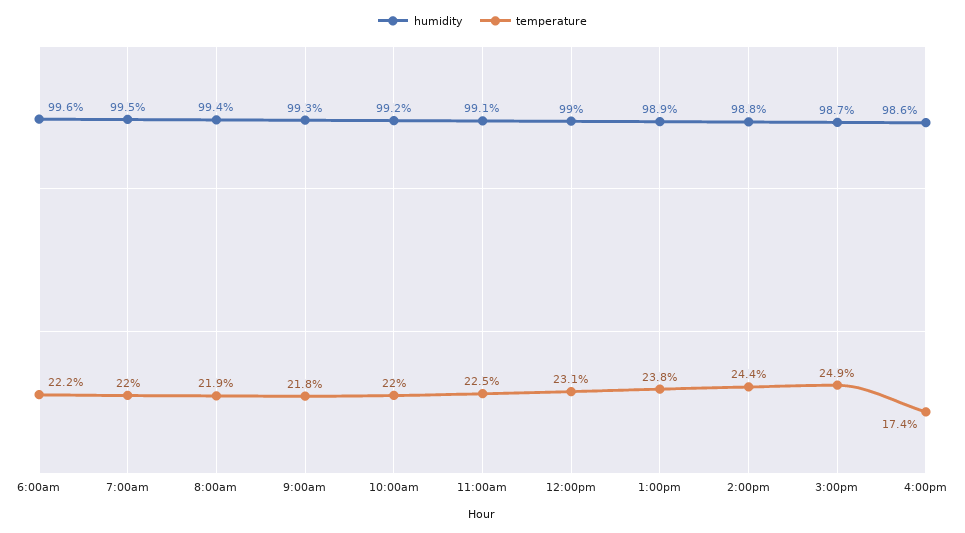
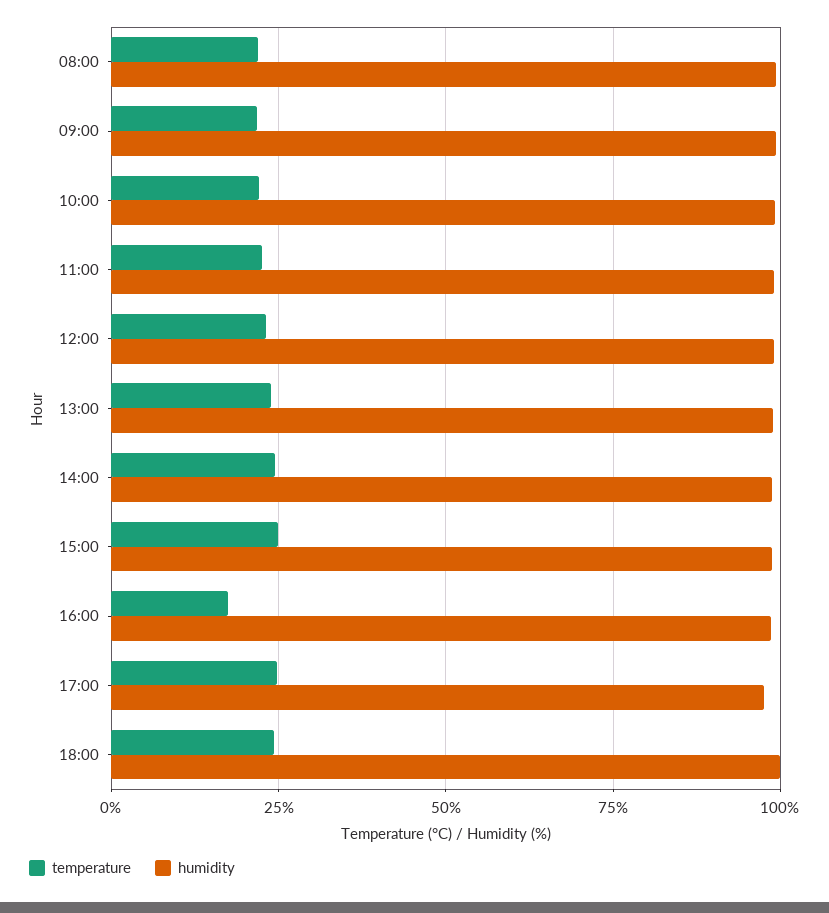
humidity, 6:00am: 99.6 -> none
temperature, 6:00am: 22.2 -> none
humidity, 7:00am: 99.5 -> none
temperature, 7:00am: 22 -> none
temperature, 17:00: none -> 25
humidity, 17:00: none -> 97.5
temperature, 18:00: none -> 25
humidity, 18:00: none -> 100

